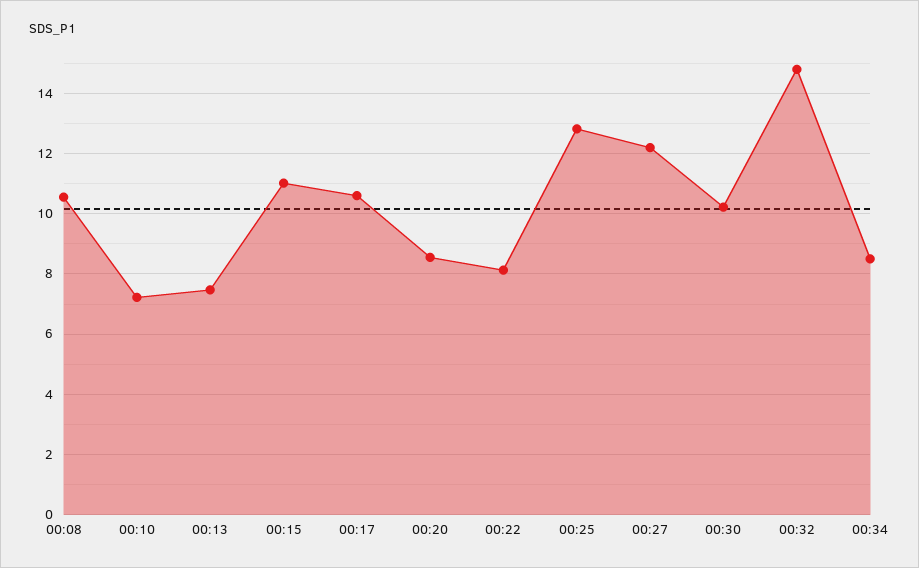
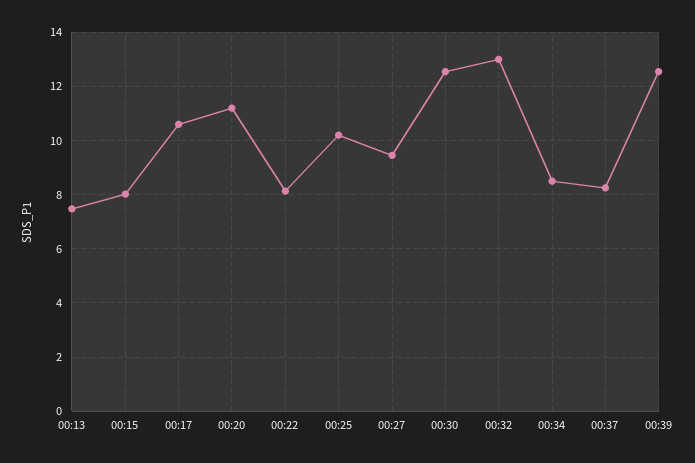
00:08: 10.6 -> none
00:10: 7.2 -> none
00:15: 11 -> 8
00:20: 8.6 -> 11.25
00:25: 12.8 -> 10.25
00:27: 12.2 -> 9.5
00:30: 10.2 -> 12.5
00:32: 14.8 -> 13
00:37: none -> 8.25
00:39: none -> 12.5

